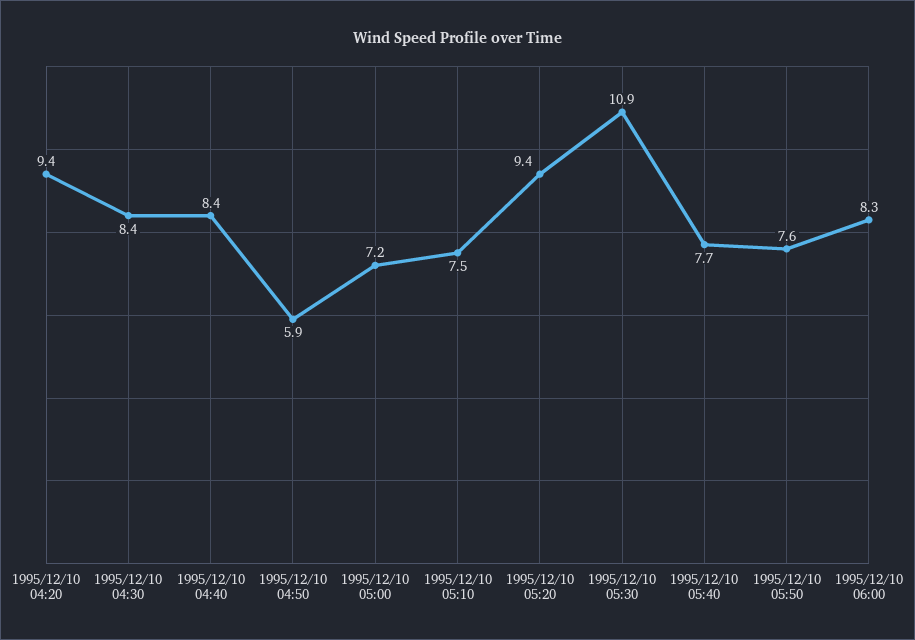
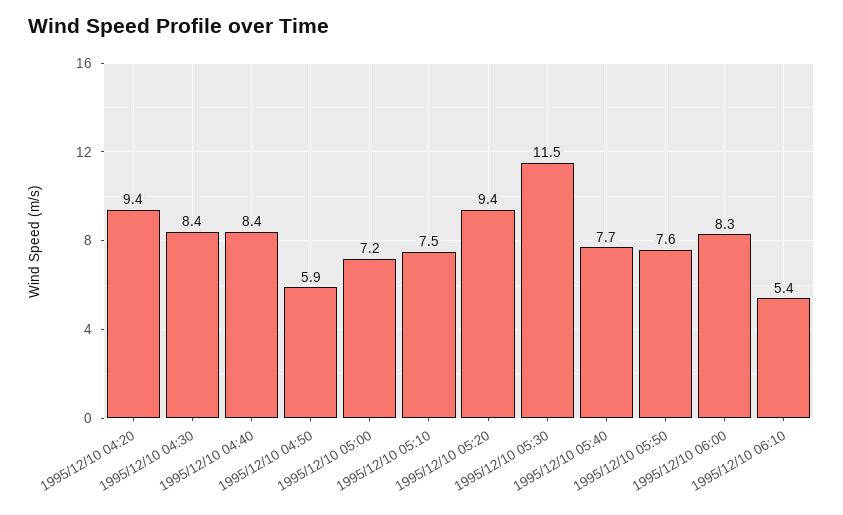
1995/12/10 05:30: 10.9 -> 11.5
1995/12/10 06:10: none -> 5.4

